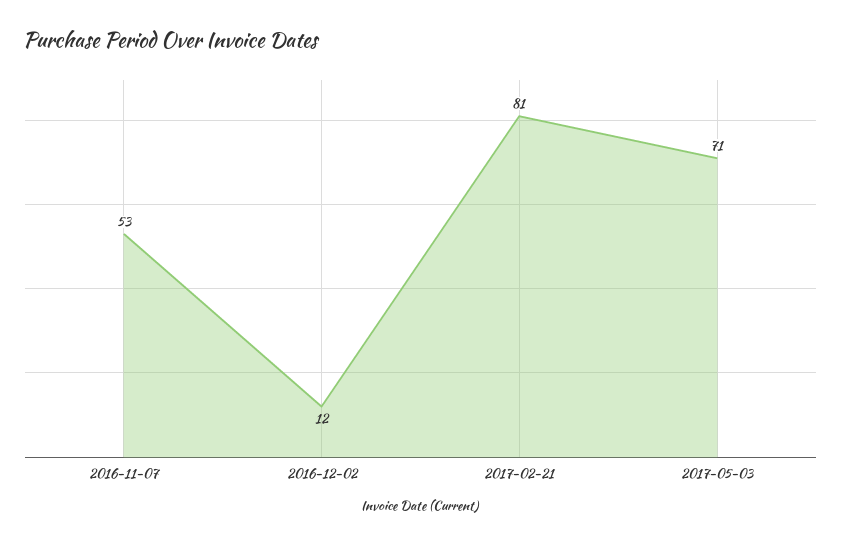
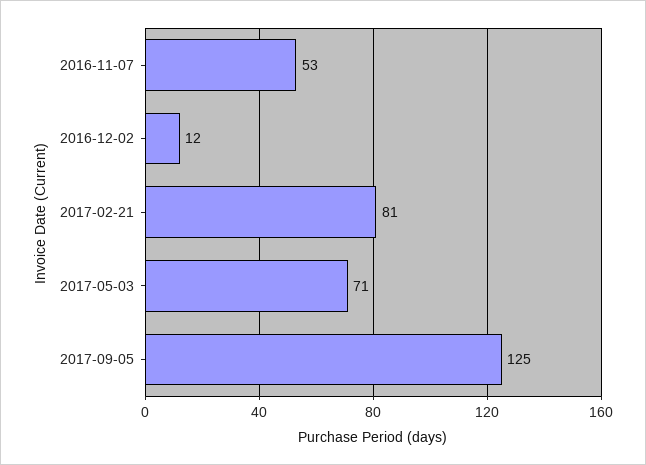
2017-09-05: none -> 125

